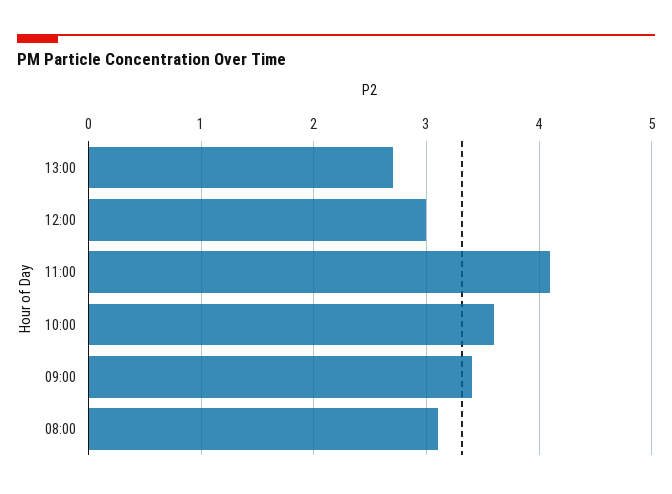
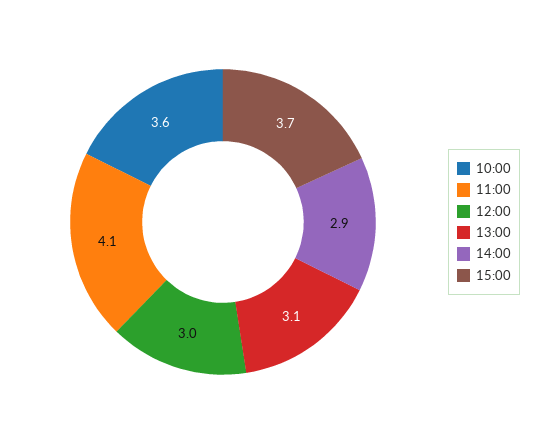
13:00: 2.7 -> 3.1
09:00: 3.4 -> none
08:00: 3.1 -> none
14:00: none -> 2.9
15:00: none -> 3.7

